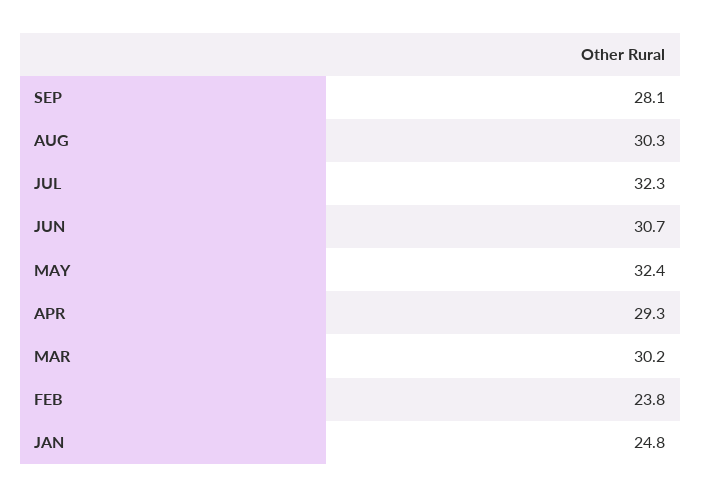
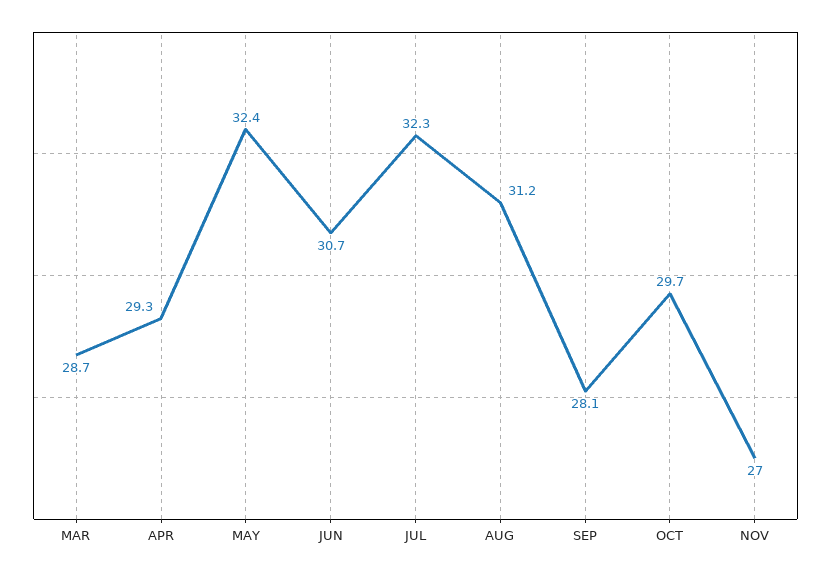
AUG: 30.3 -> 31.2
MAR: 30.2 -> 28.7
FEB: 23.8 -> none
JAN: 24.8 -> none
OCT: none -> 29.7
NOV: none -> 27

